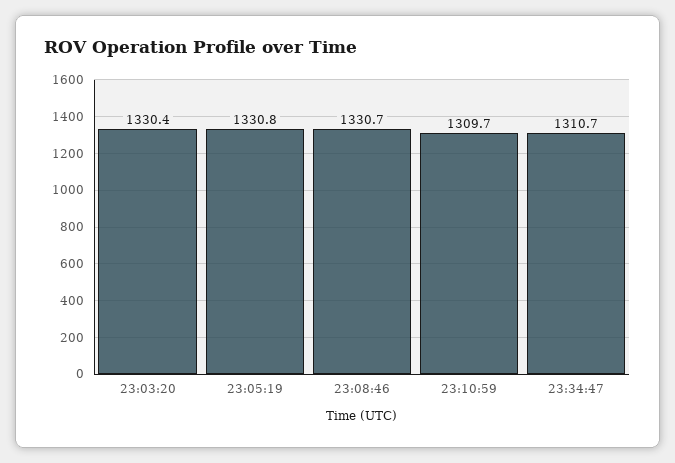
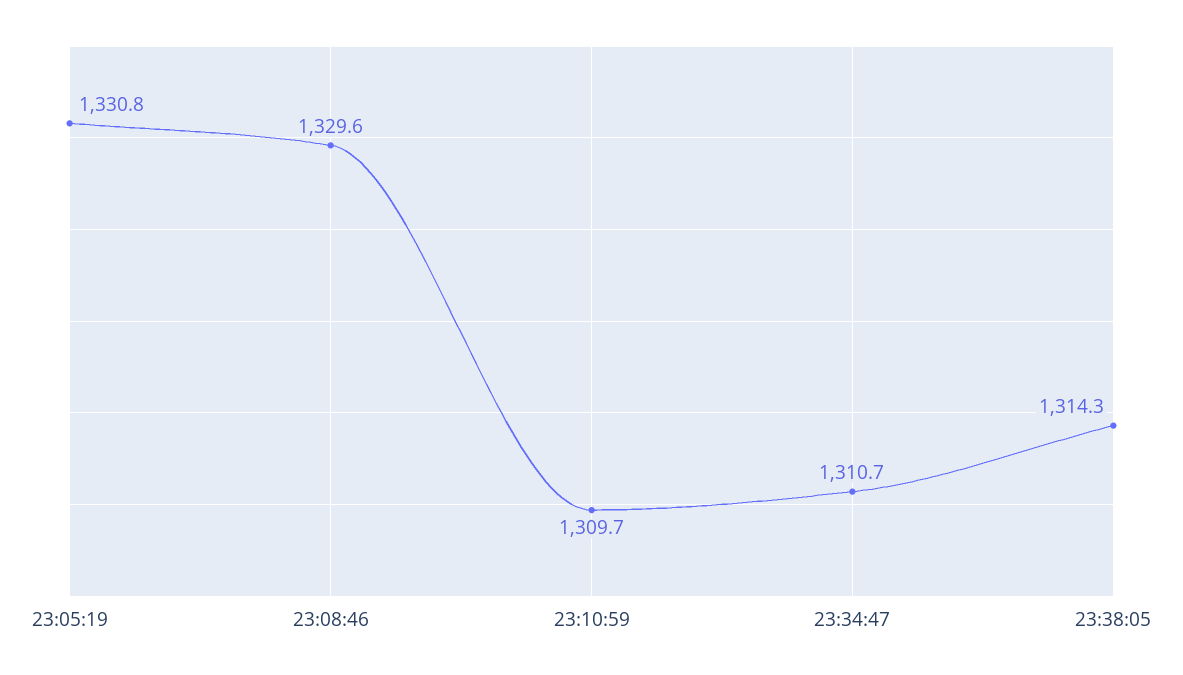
23:03:20: 1330.4 -> none
23:08:46: 1330.7 -> 1329.6
23:38:05: none -> 1314.3

